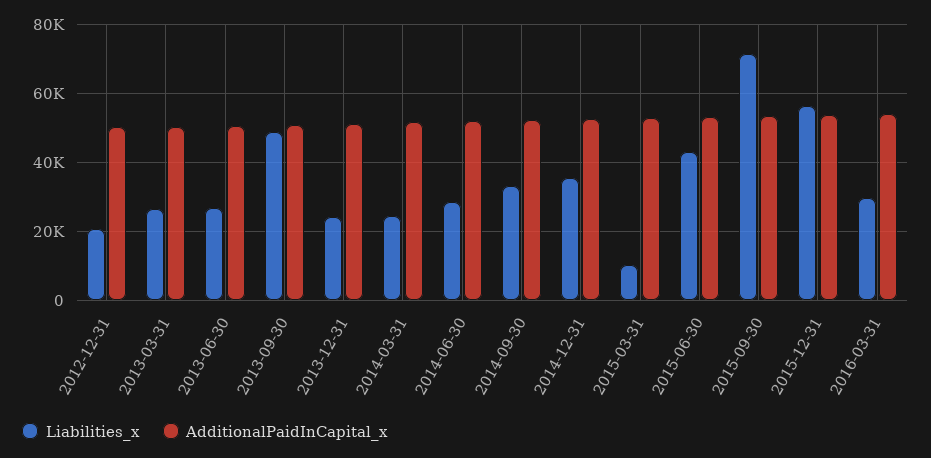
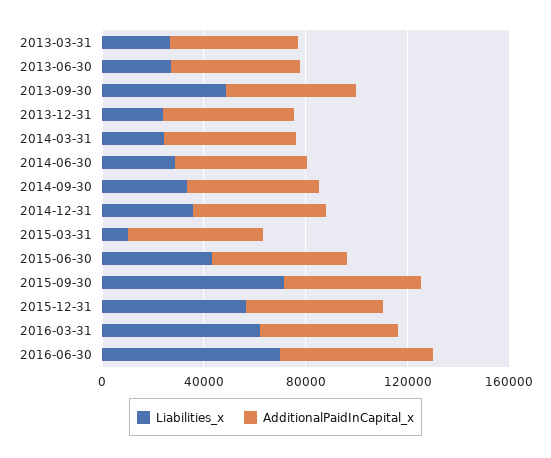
Liabilities_x, 2012-12-31: 20000 -> none
AdditionalPaidInCapital_x, 2012-12-31: 50000 -> none
Liabilities_x, 2016-03-31: 30000 -> 60000
Liabilities_x, 2016-06-30: none -> 70000
AdditionalPaidInCapital_x, 2016-06-30: none -> 60000

